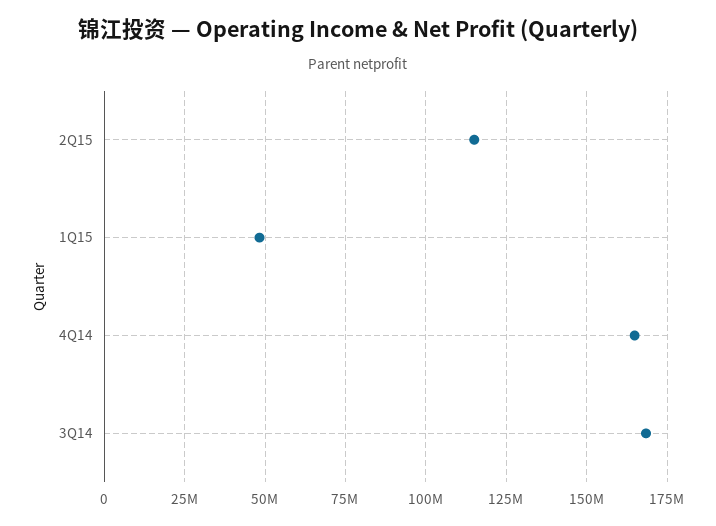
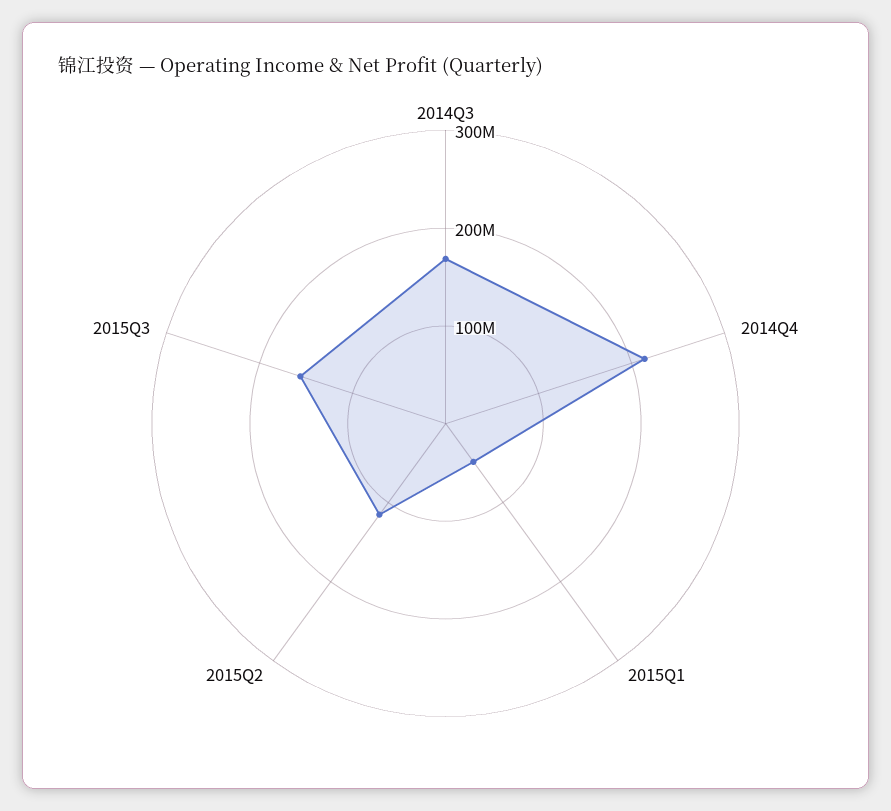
4Q14: 165000000 -> 220000000
2015Q3: none -> 160000000

